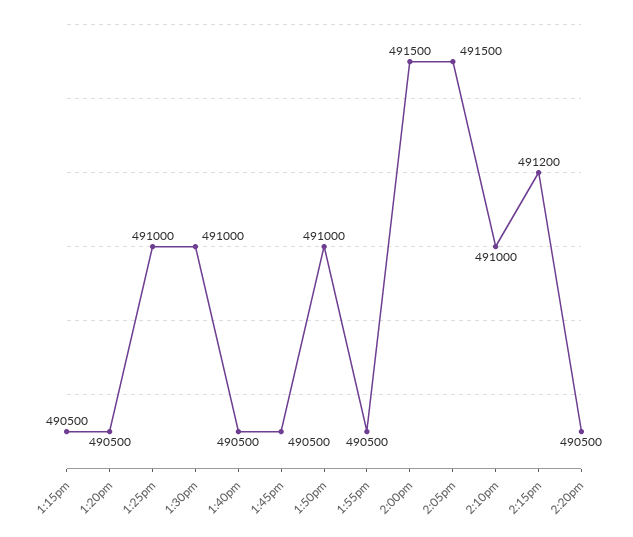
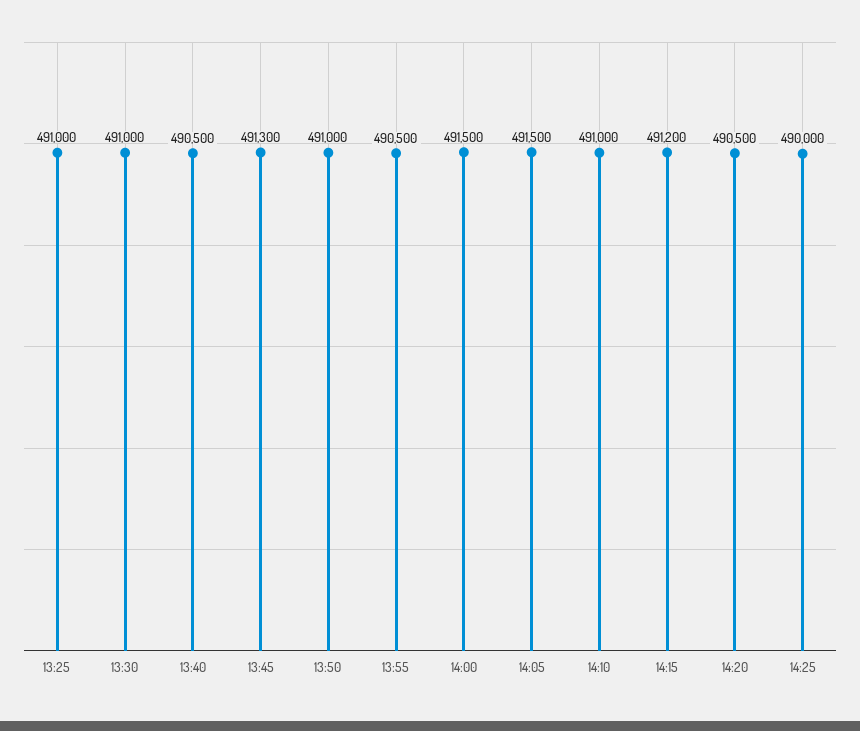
1:15pm: 490500 -> none
1:20pm: 490500 -> none
1:45pm: 490500 -> 491300
14:25: none -> 490000

